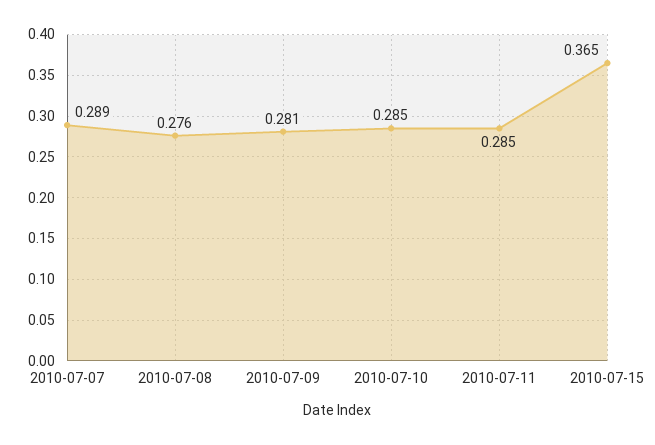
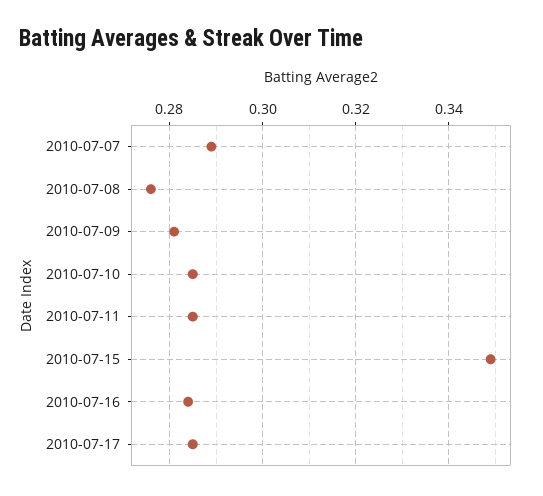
2010-07-15: 0.365 -> 0.35
2010-07-16: none -> 0.285
2010-07-17: none -> 0.285

